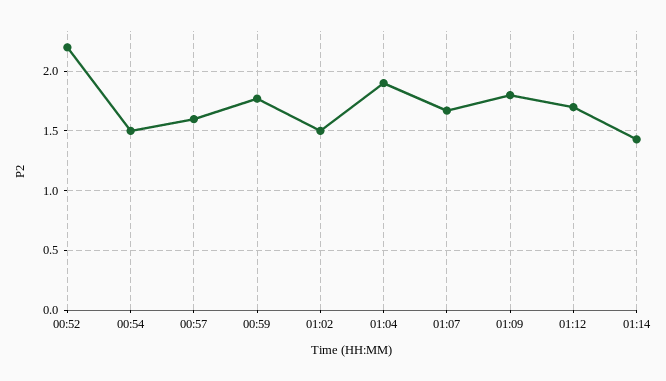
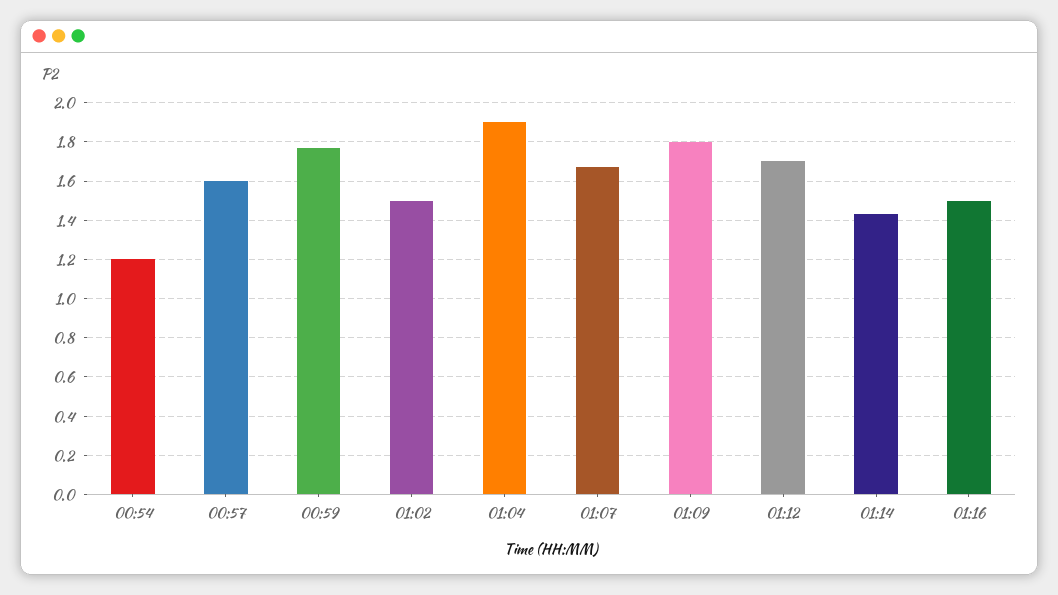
00:52: 2.2 -> none
00:54: 1.5 -> 1.2
01:16: none -> 1.5

